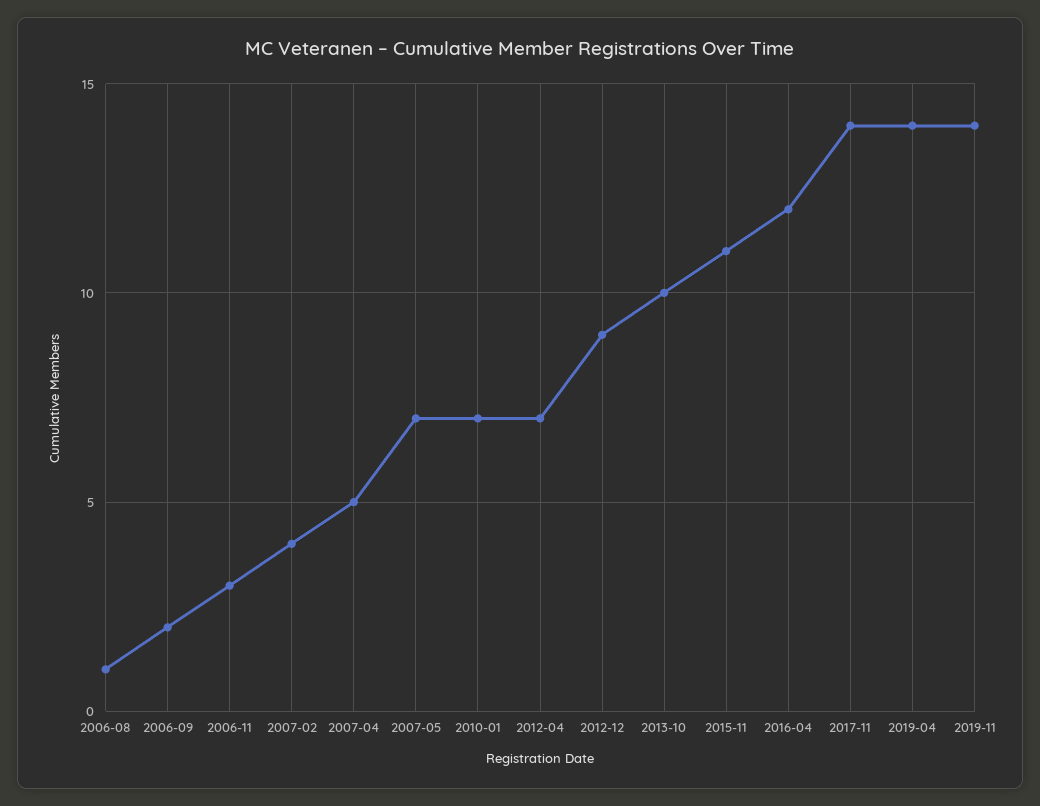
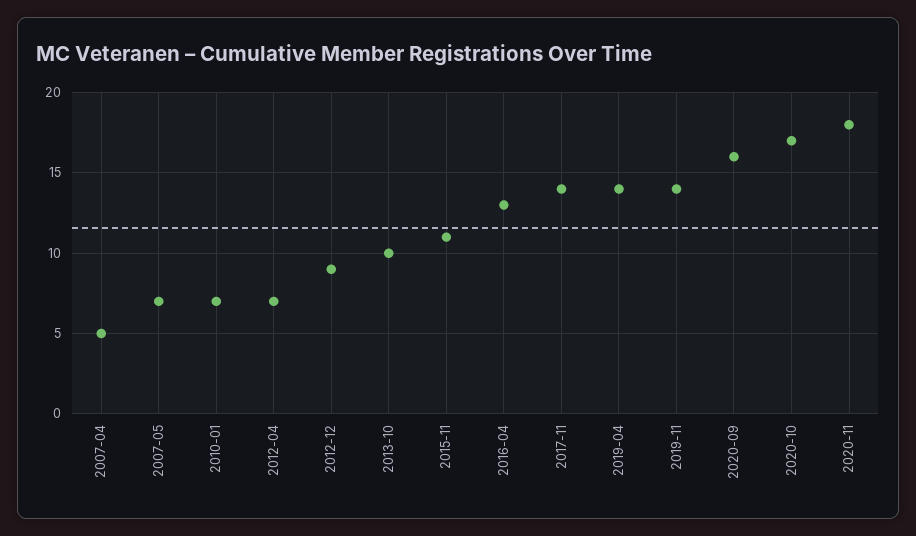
2006-08: 1 -> none
2006-09: 2 -> none
2006-11: 3 -> none
2007-02: 4 -> none
2016-04: 12 -> 13
2020-09: none -> 16
2020-10: none -> 17
2020-11: none -> 18

